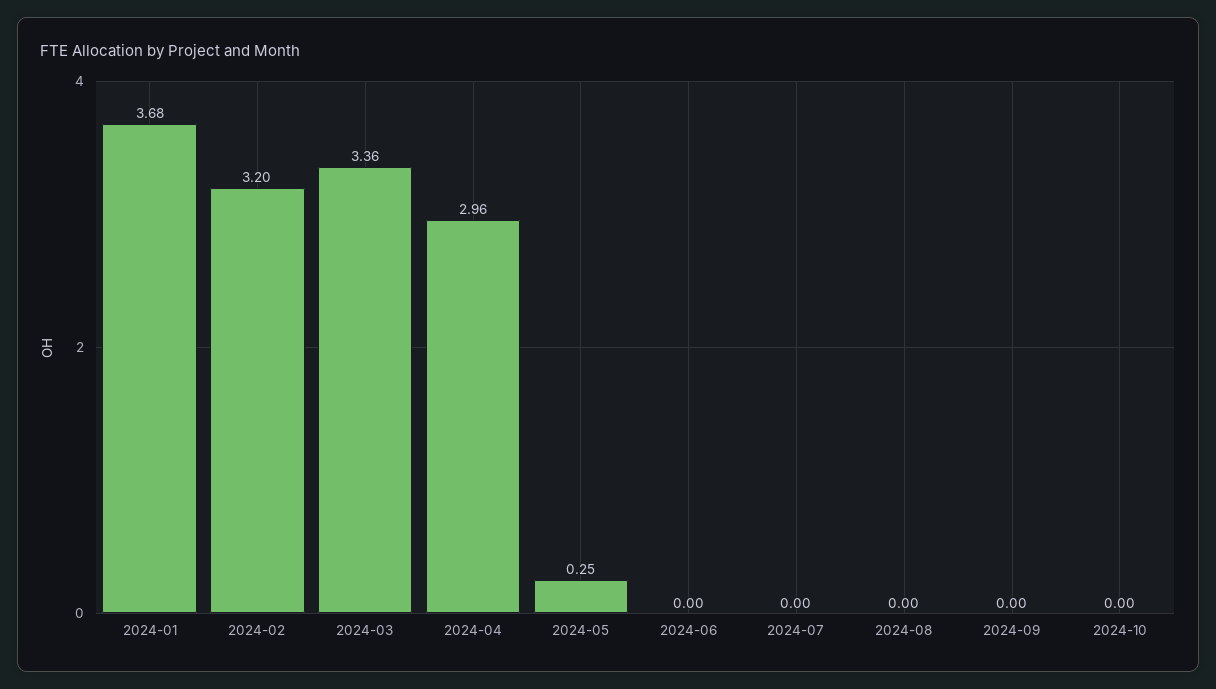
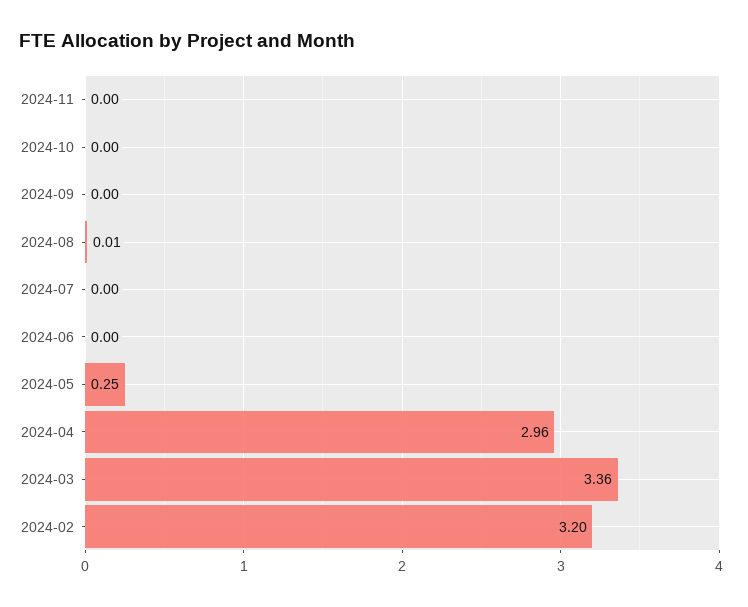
2024-01: 3.68 -> none
2024-08: 0 -> 0.01
2024-11: none -> 0

